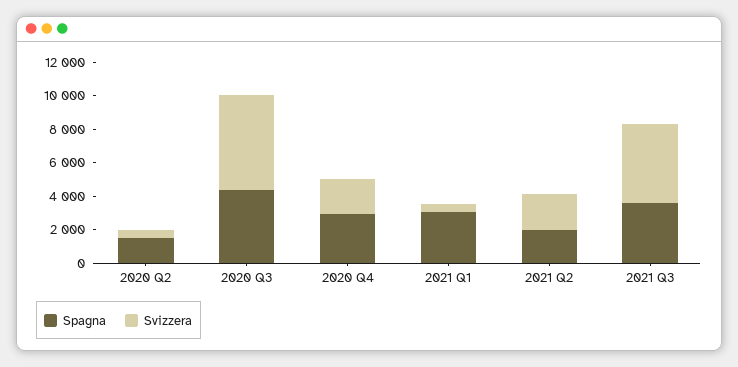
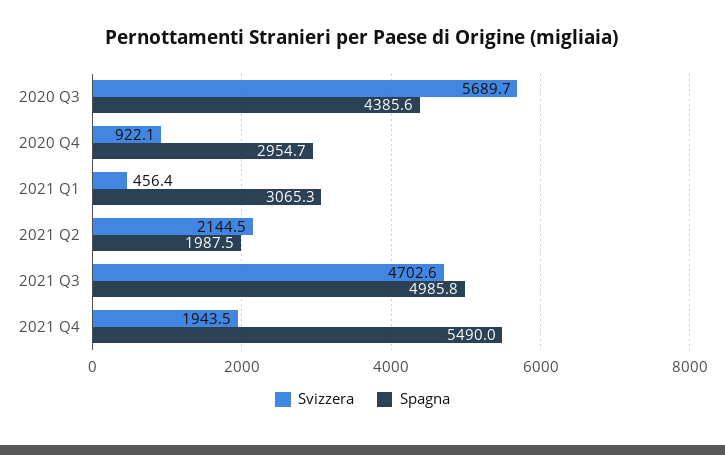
Spagna, 2020 Q2: 1500 -> none
Svizzera, 2020 Q2: 500 -> none
Svizzera, 2020 Q4: 2000 -> 922.1
Spagna, 2021 Q3: 3500 -> 4985.8
Svizzera, 2021 Q4: none -> 1943.5
Spagna, 2021 Q4: none -> 5490

